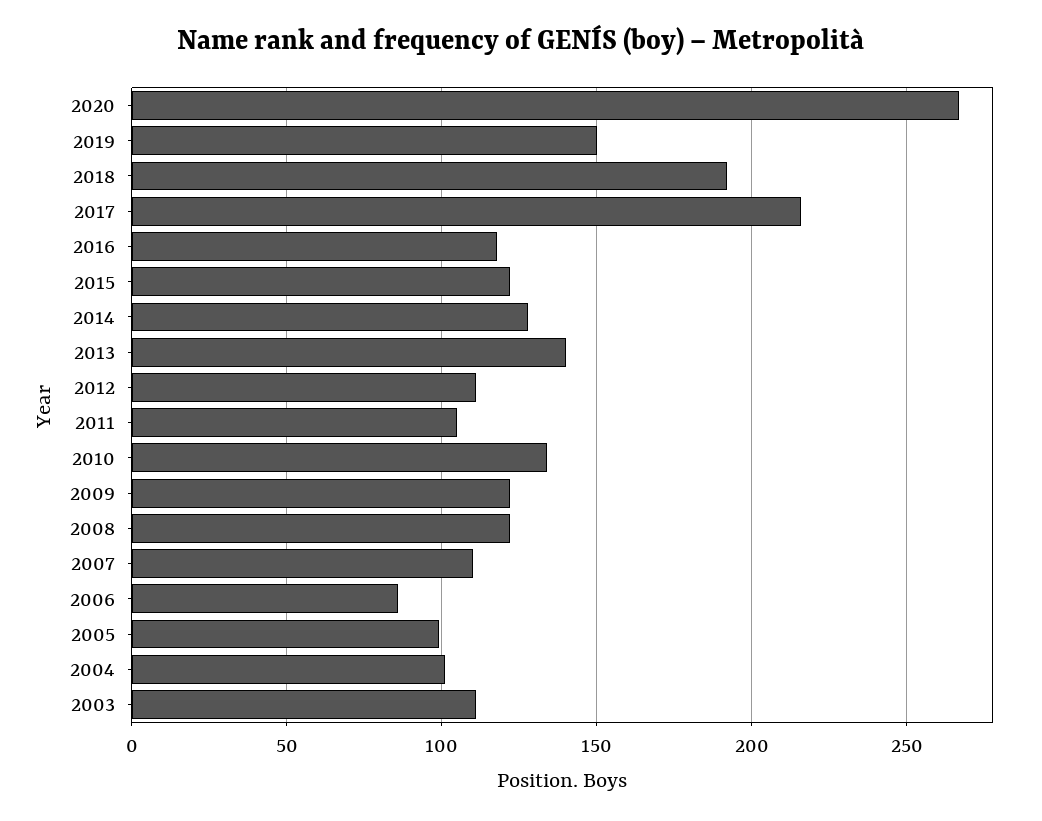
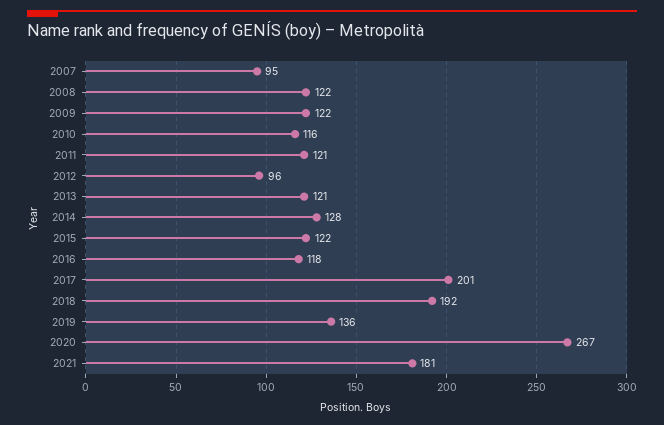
2019: 150 -> 136
2017: 215 -> 201
2013: 140 -> 121
2012: 110 -> 96
2011: 105 -> 121
2010: 135 -> 116
2007: 110 -> 95
2006: 85 -> none
2005: 100 -> none
2004: 100 -> none
2003: 110 -> none
2021: none -> 181

